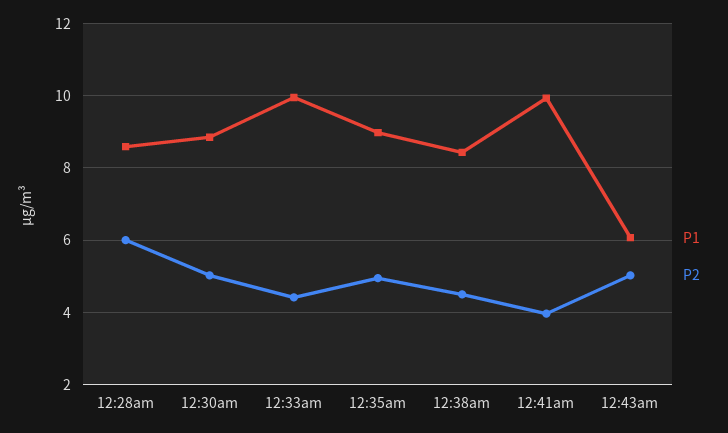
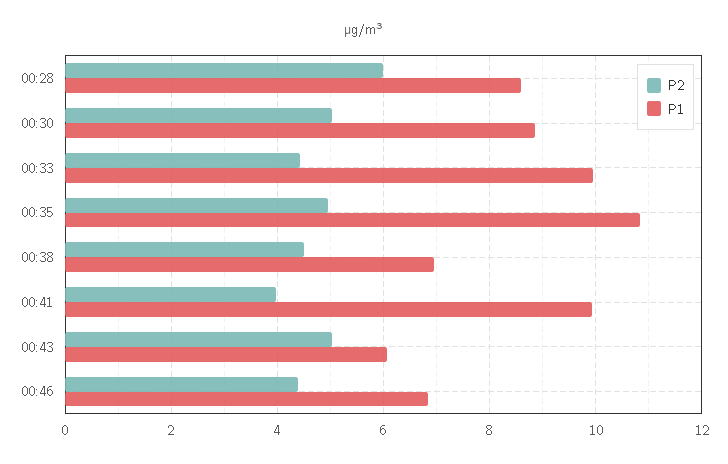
P1, 12:35am: 9 -> 10.8
P1, 12:38am: 8.4 -> 7
P2, 00:46: none -> 4.4
P1, 00:46: none -> 6.8

